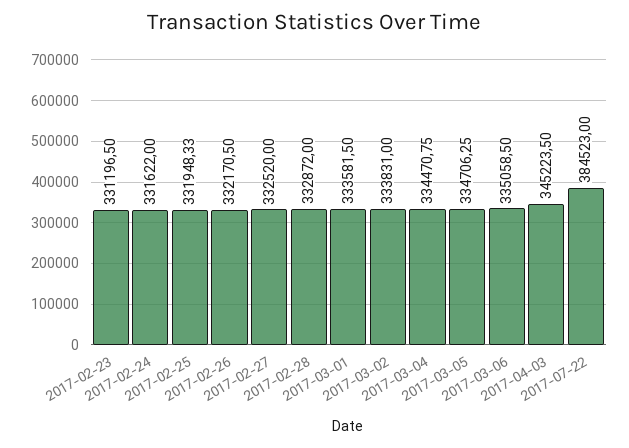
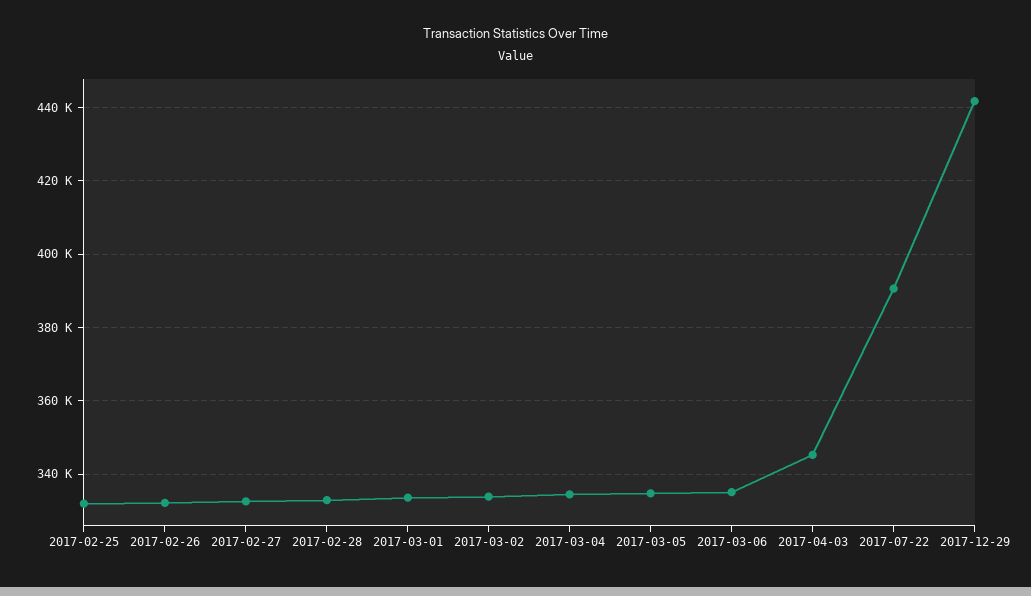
2017-02-23: 331196.5 -> none
2017-02-24: 331622 -> none
2017-07-22: 384523 -> 390000
2017-12-29: none -> 442000

